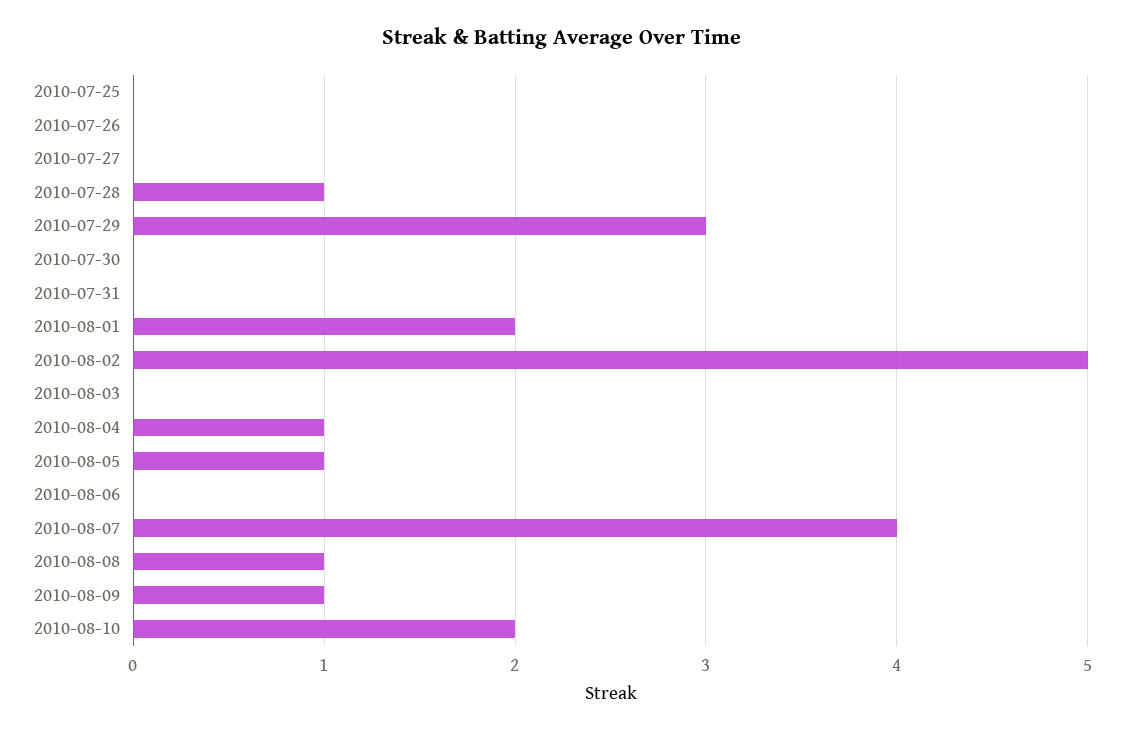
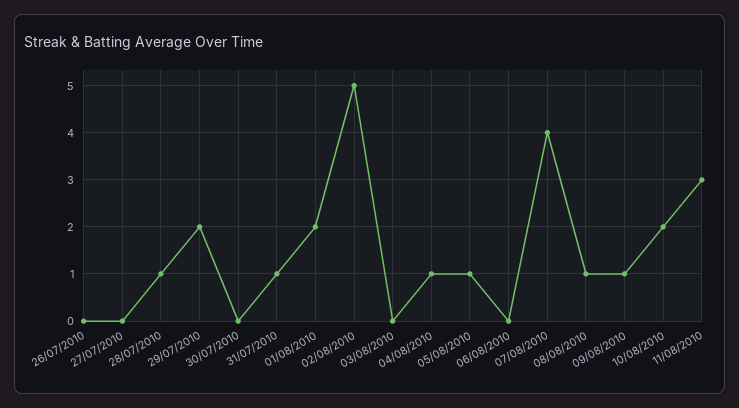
2010-07-25: 0 -> none
2010-07-29: 3 -> 2
2010-07-31: 0 -> 1
11/08/2010: none -> 3

